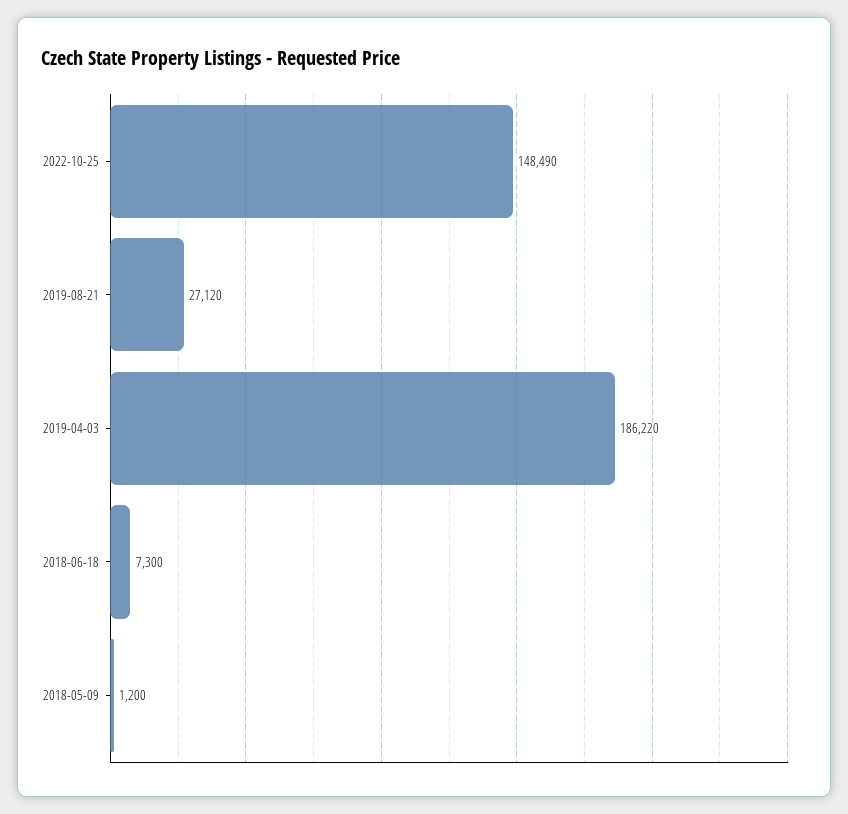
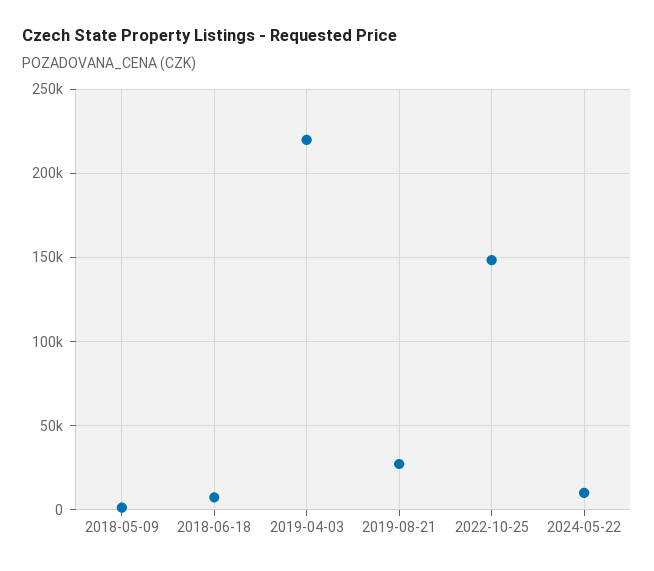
2019-04-03: 186220 -> 220000
2024-05-22: none -> 10000

